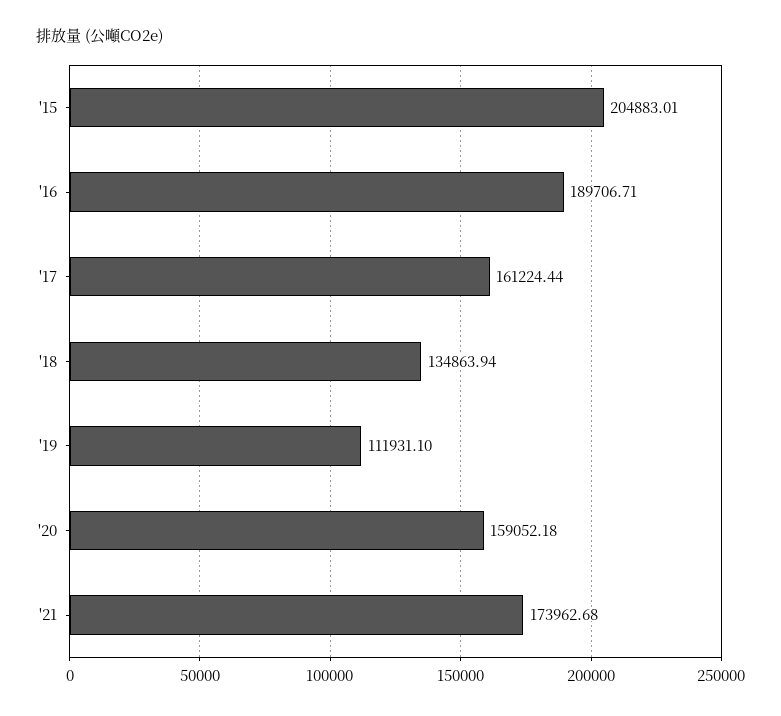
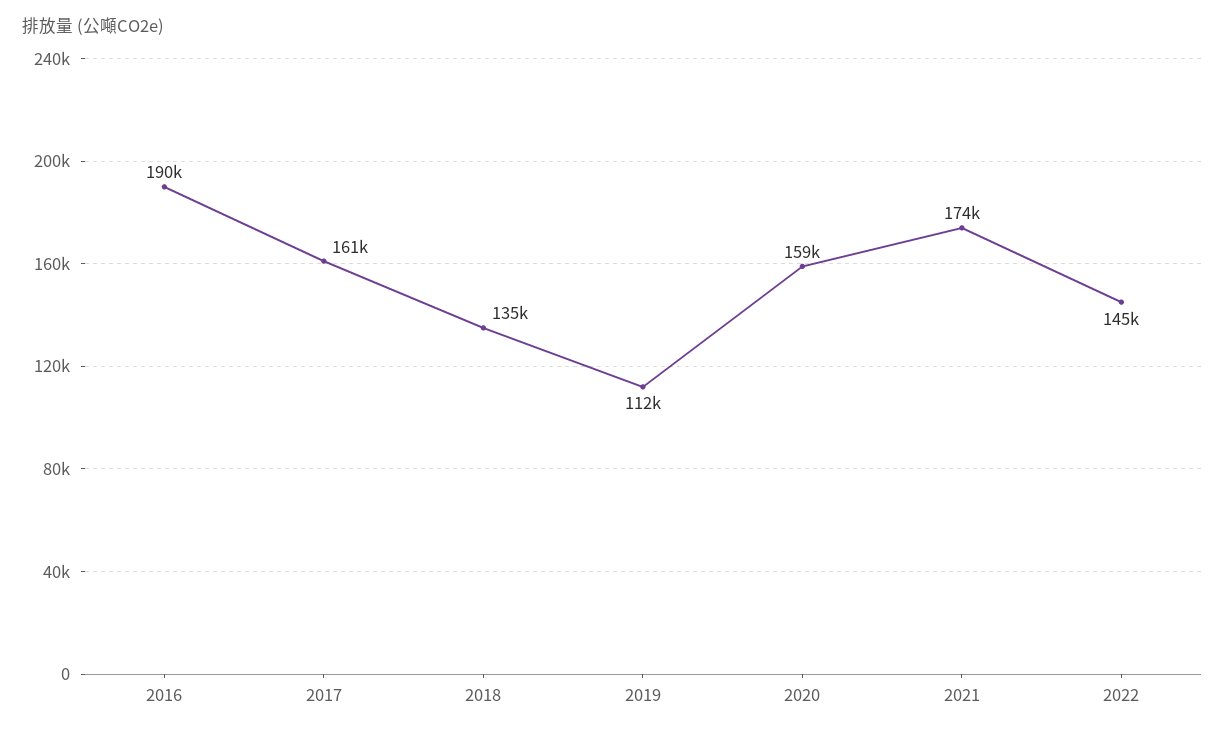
'15: 204883.01 -> none
2022: none -> 145000

